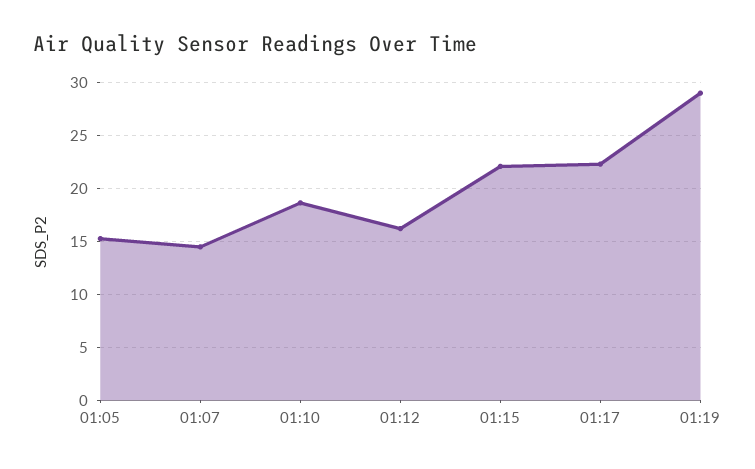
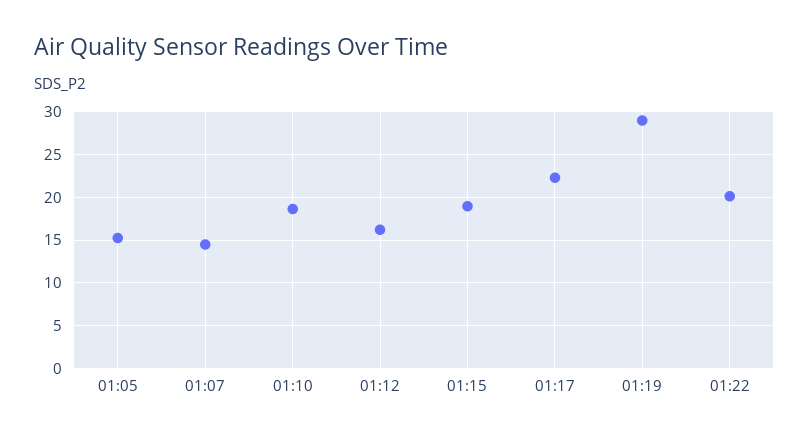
01:15: 22 -> 19
01:22: none -> 20

